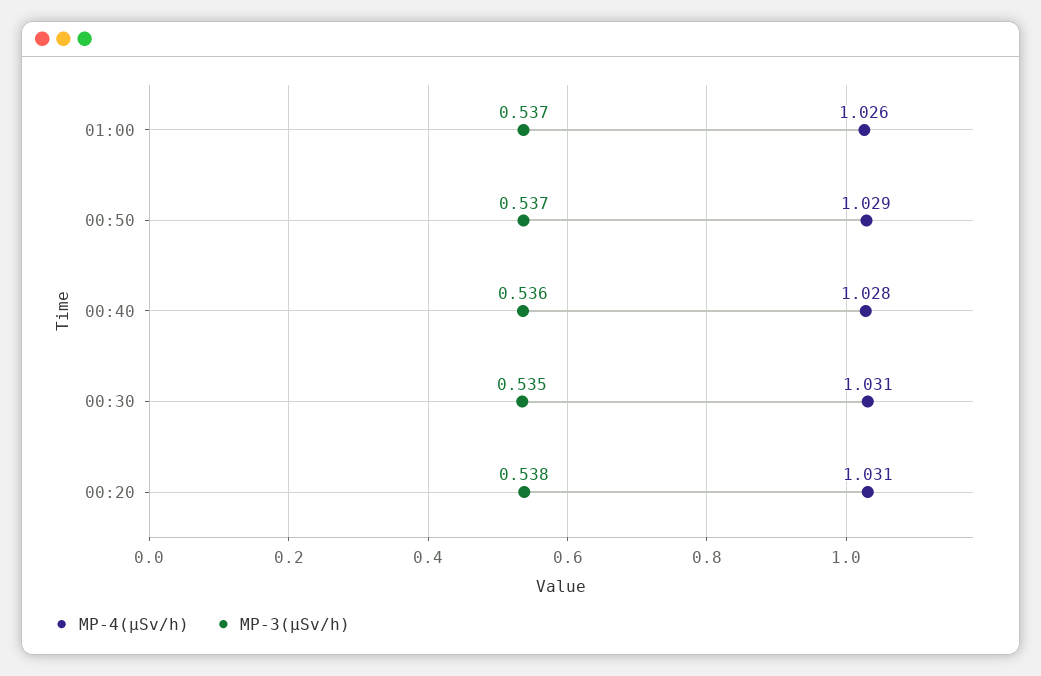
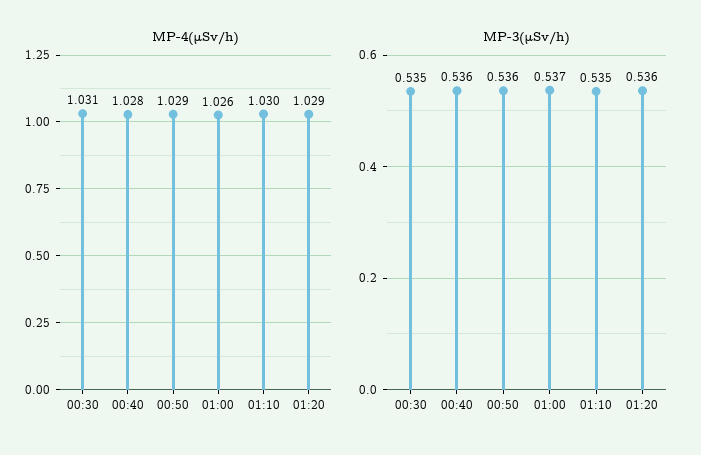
MP-3(μSv/h), 00:50: 0.537 -> 0.536
MP-4(μSv/h), 00:20: 1.031 -> none
MP-3(μSv/h), 00:20: 0.538 -> none
MP-4(μSv/h), 01:10: none -> 1.03
MP-4(μSv/h), 01:20: none -> 1.029
MP-3(μSv/h), 01:10: none -> 0.535
MP-3(μSv/h), 01:20: none -> 0.536

